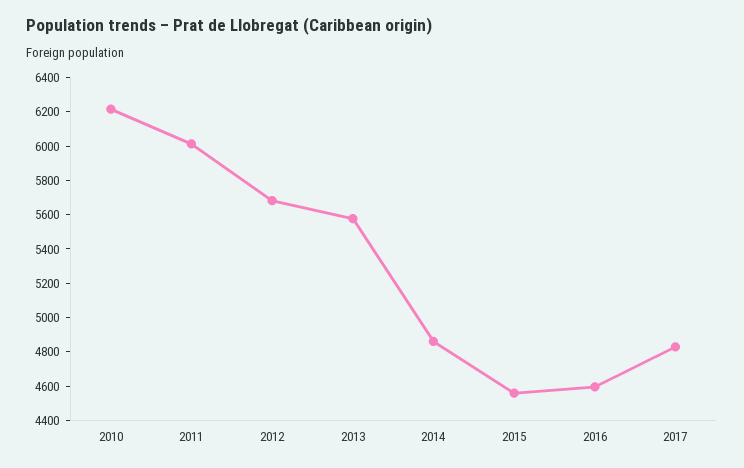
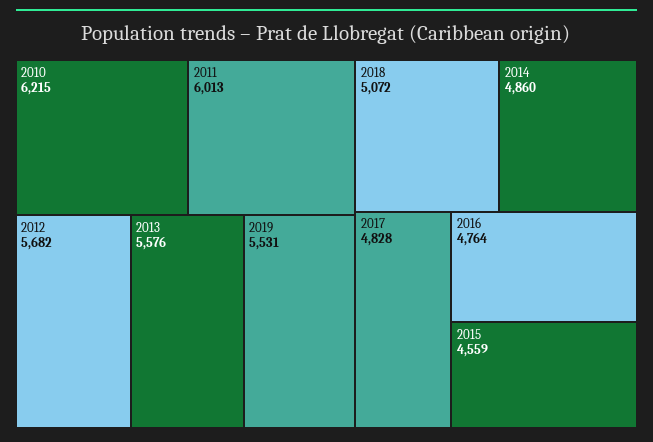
2016: 4600 -> 4764
2019: none -> 5531
2018: none -> 5072

